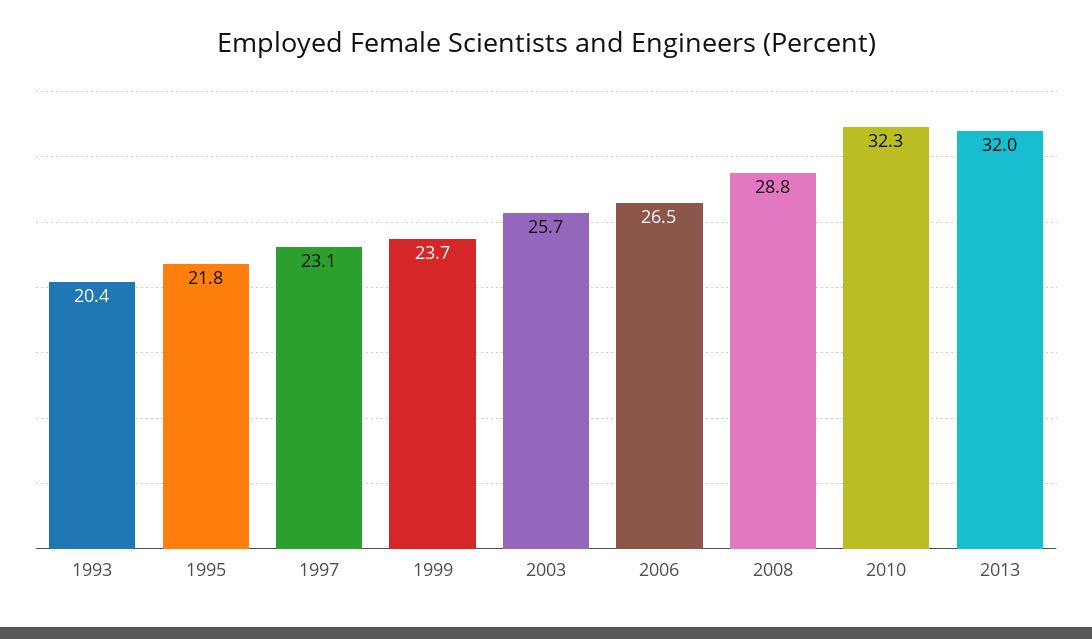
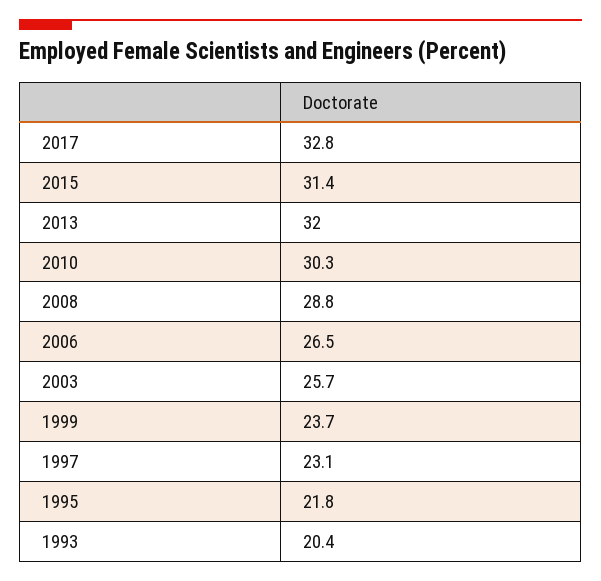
2010: 32.3 -> 30.3
2017: none -> 32.8
2015: none -> 31.4

